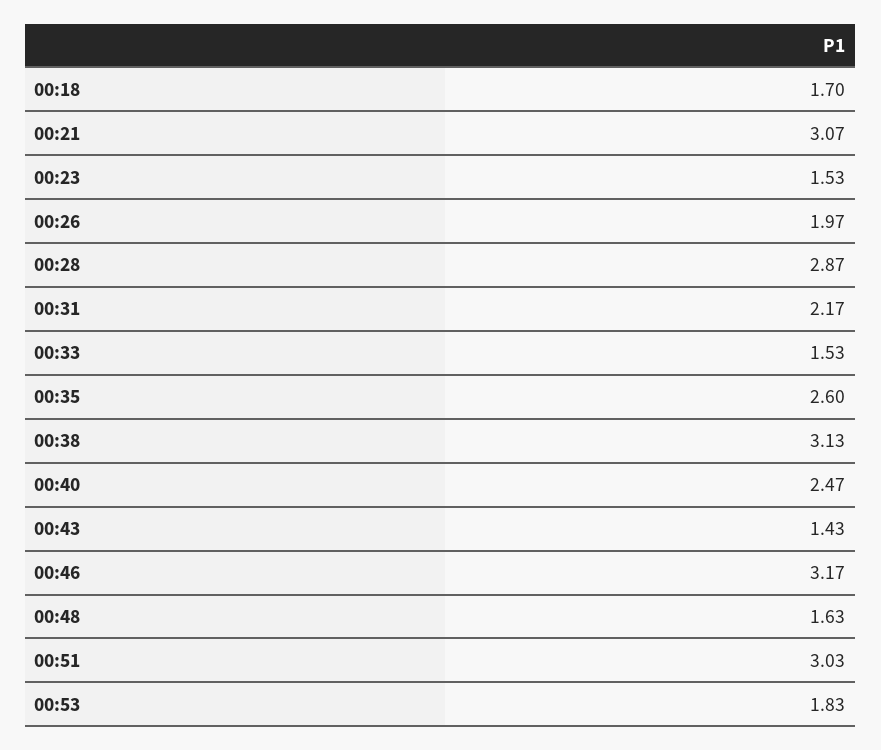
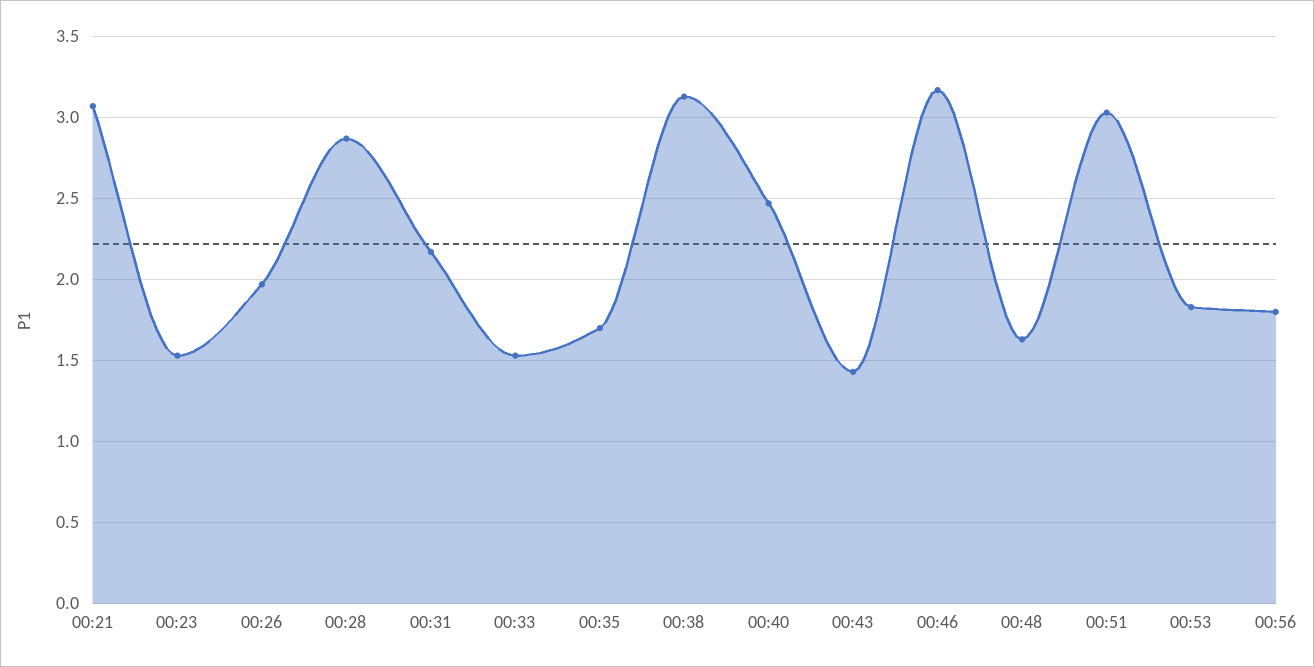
00:18: 1.7 -> none
00:35: 2.6 -> 1.7
00:56: none -> 1.8

